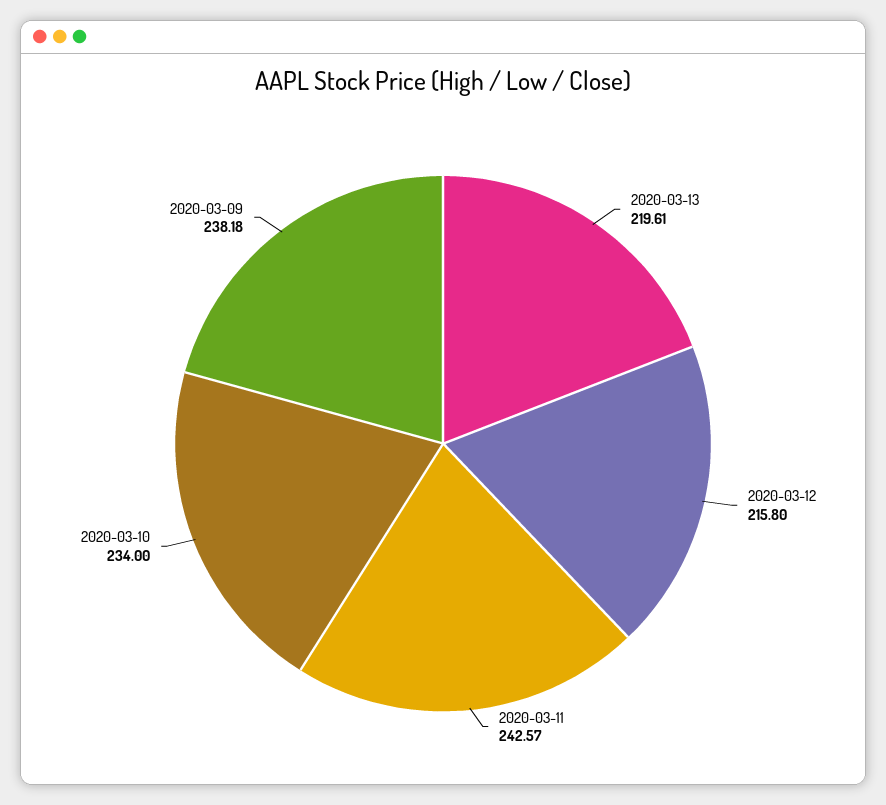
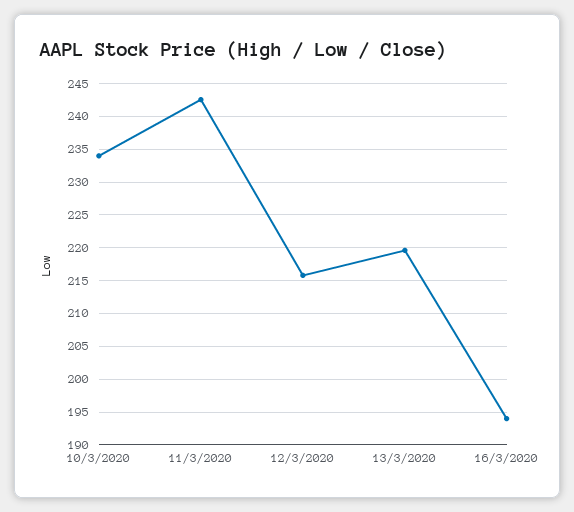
2020-03-09: 238.18 -> none
16/3/2020: none -> 194

